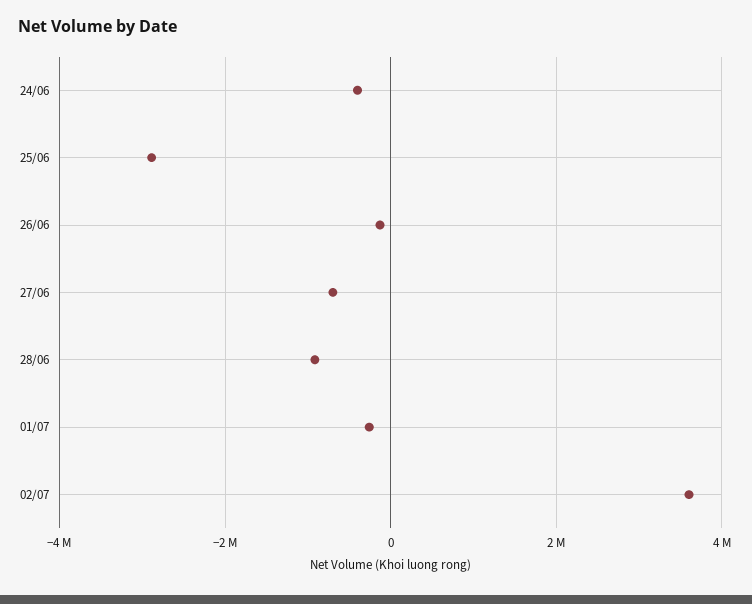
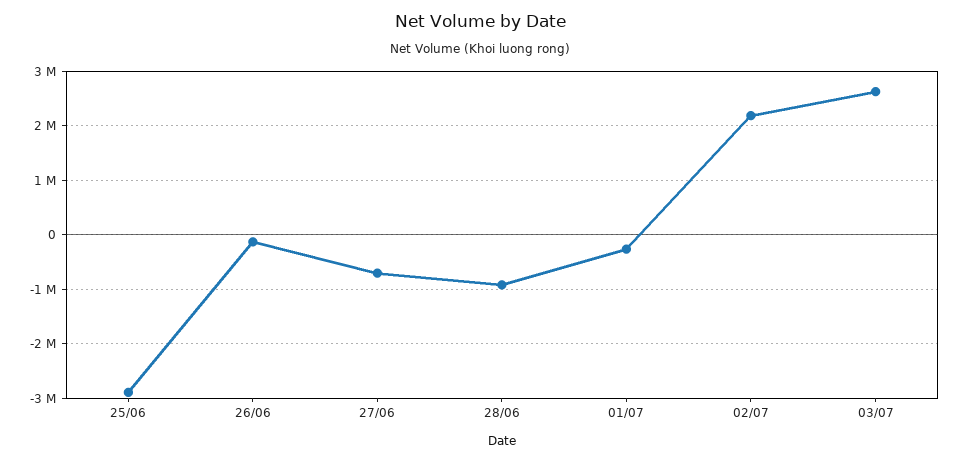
24/06: -400000 -> none
02/07: 3600000 -> 2200000
03/07: none -> 2600000

